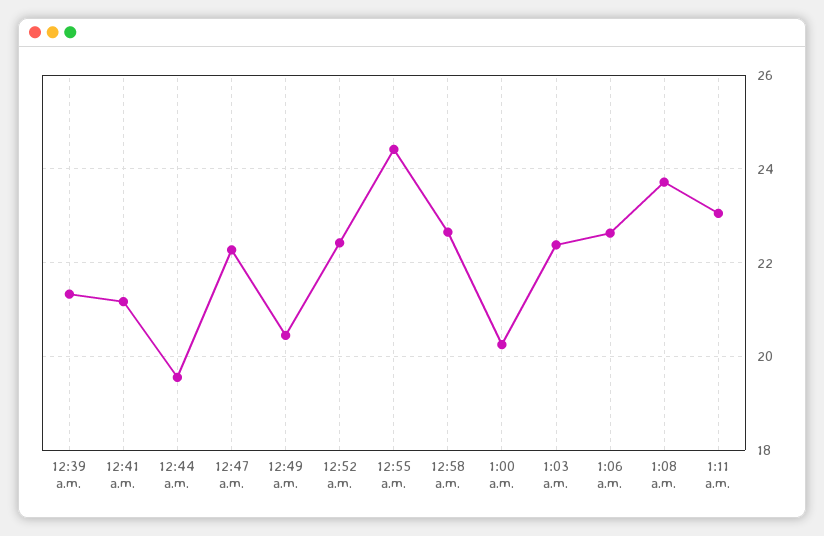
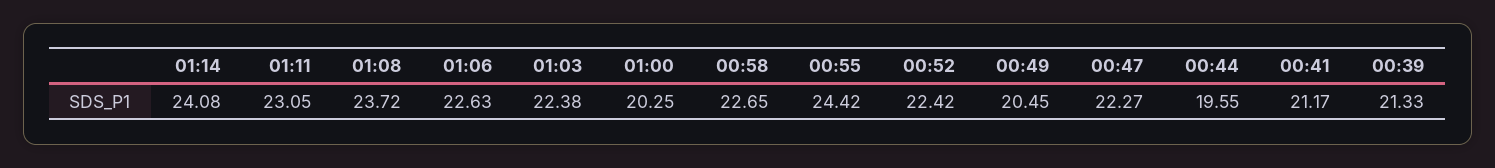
01:14: none -> 24.08

